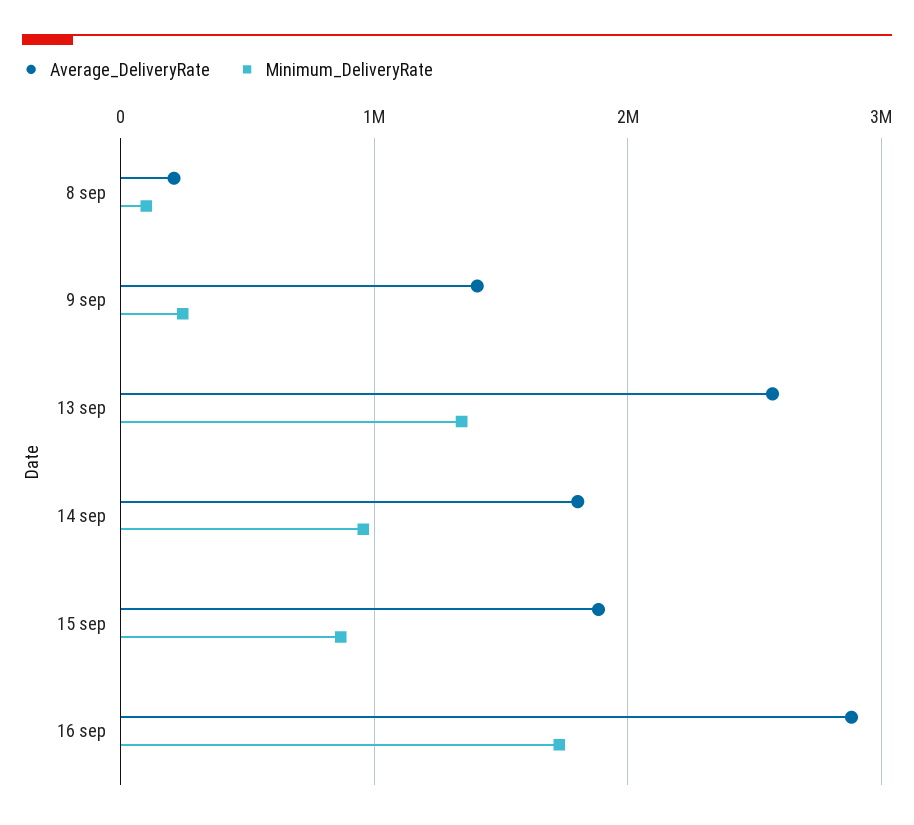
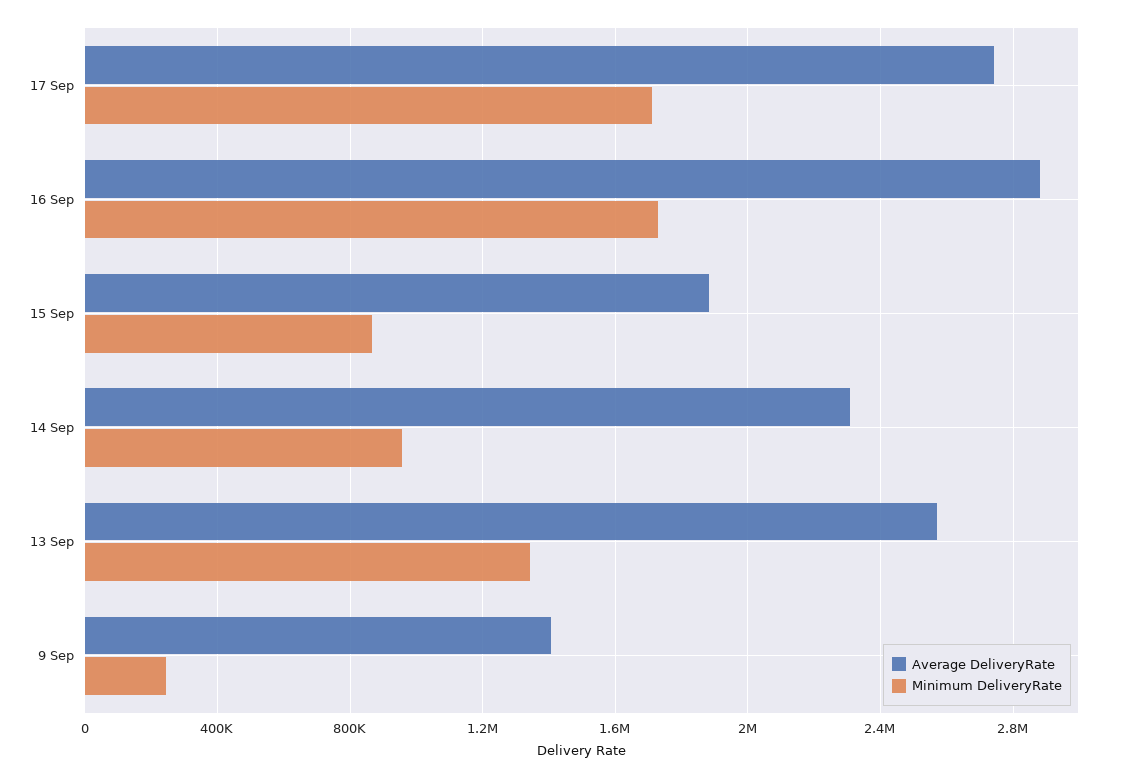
Average_DeliveryRate, 8 sep: 200000 -> none
Minimum_DeliveryRate, 8 sep: 100000 -> none
Average_DeliveryRate, 14 sep: 1800000 -> 2300000
Average_DeliveryRate, 17 Sep: none -> 2750000
Minimum_DeliveryRate, 17 Sep: none -> 1700000

